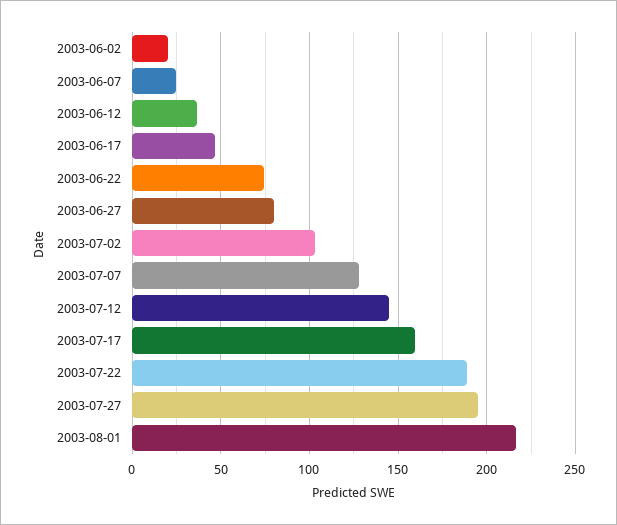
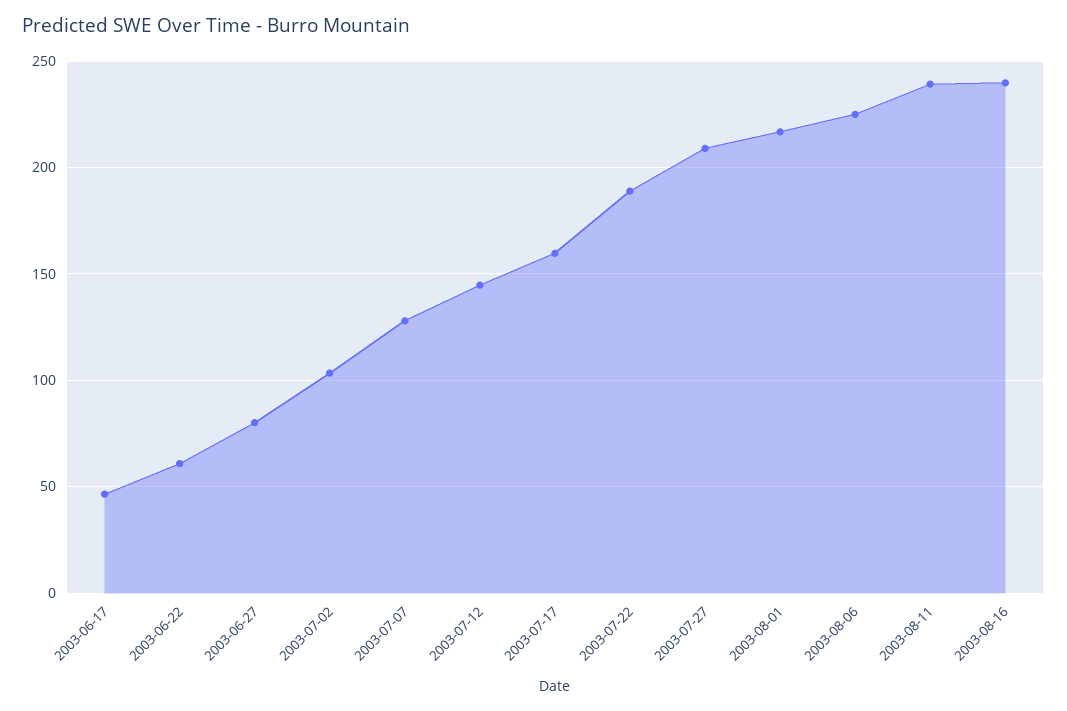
2003-06-02: 20 -> none
2003-06-07: 25 -> none
2003-06-12: 35 -> none
2003-06-22: 75 -> 60
2003-07-27: 195 -> 210
2003-08-06: none -> 225
2003-08-11: none -> 240
2003-08-16: none -> 240

